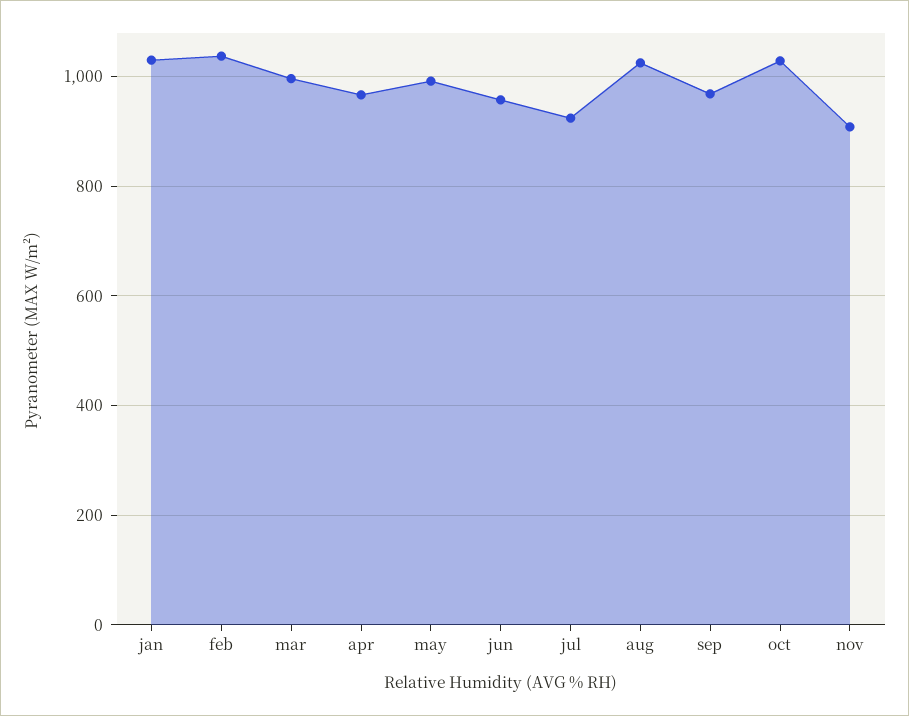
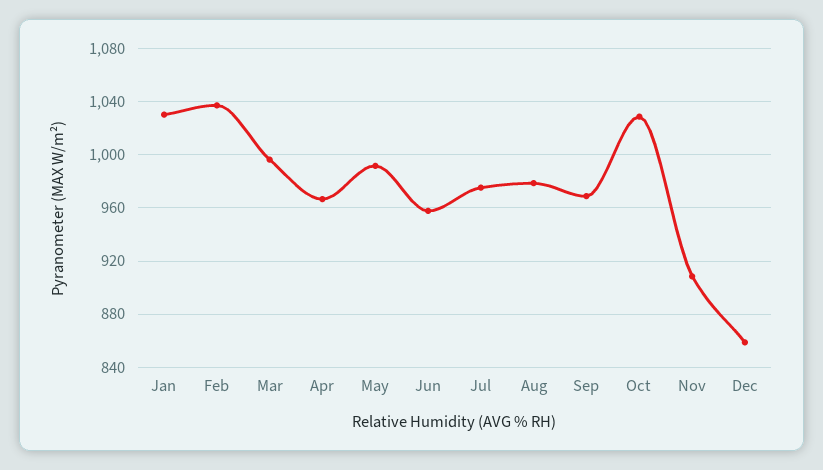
jul: 920 -> 975
aug: 1020 -> 980
Dec: none -> 860

